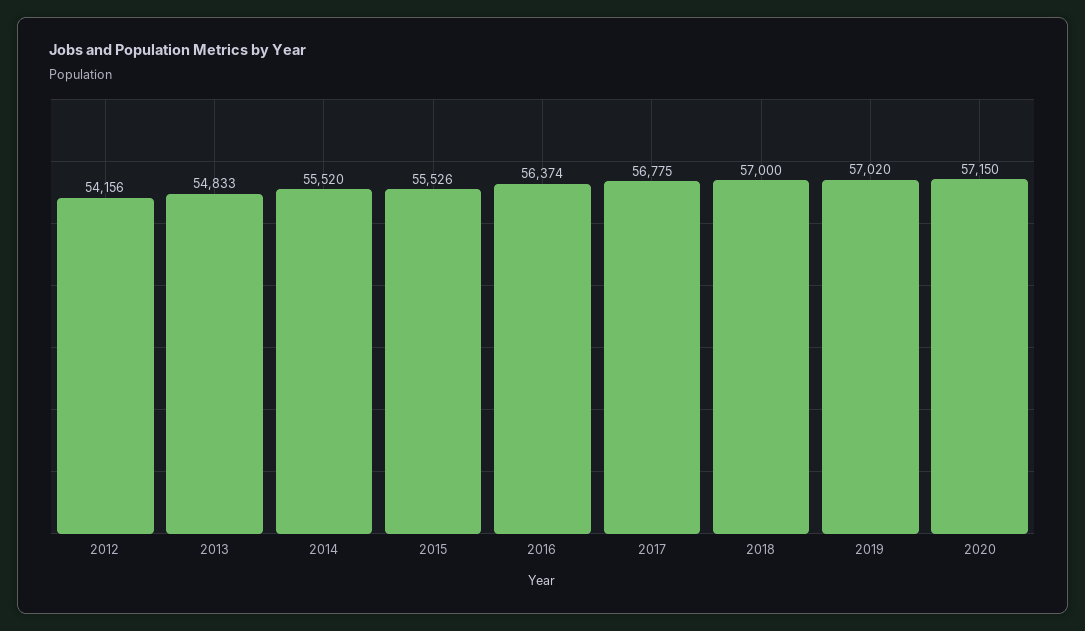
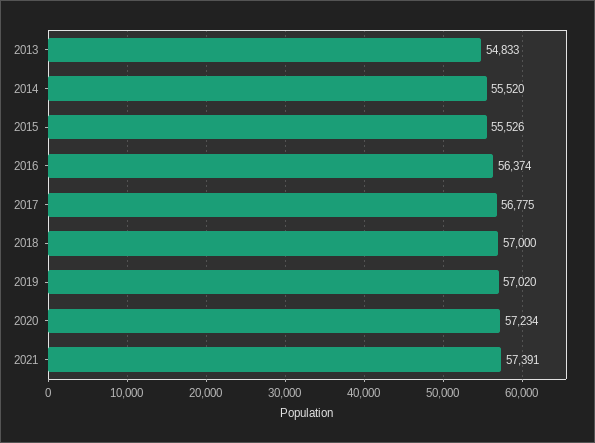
2012: 54156 -> none
2020: 57150 -> 57234
2021: none -> 57391

